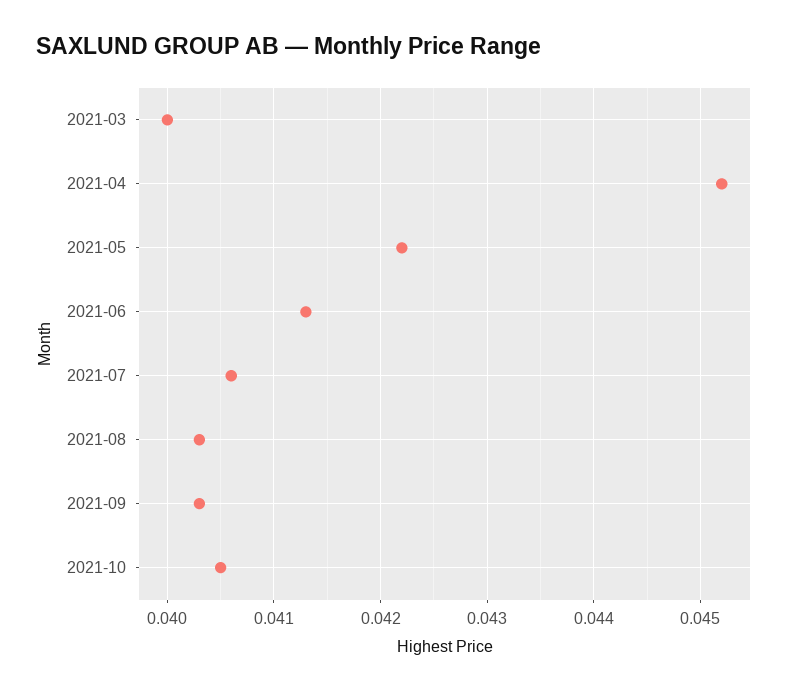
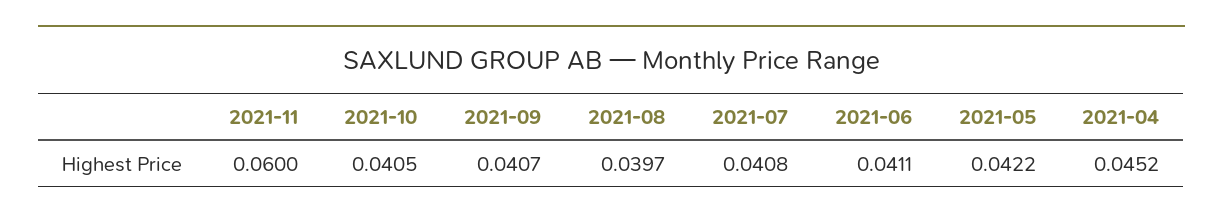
2021-03: 0.04 -> none
2021-06: 0.0413 -> 0.0411
2021-07: 0.0406 -> 0.0408
2021-08: 0.0403 -> 0.0397
2021-09: 0.0403 -> 0.0407
2021-11: none -> 0.06

